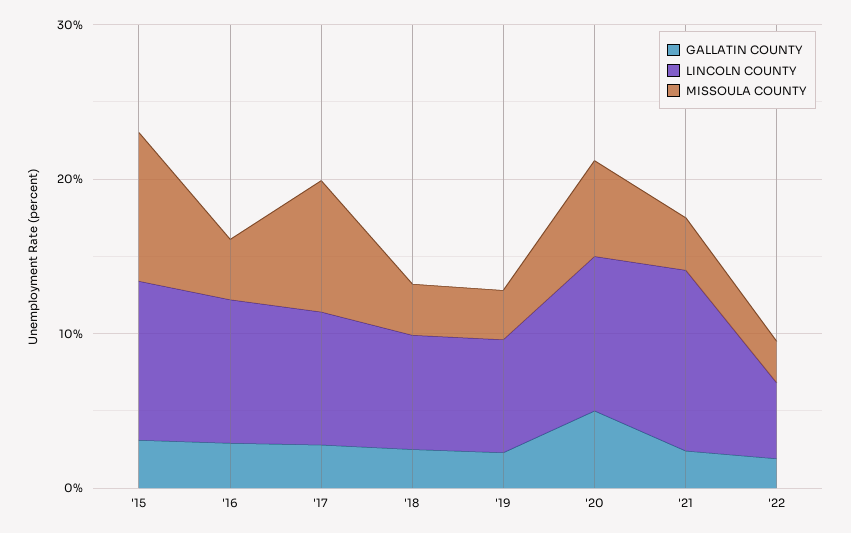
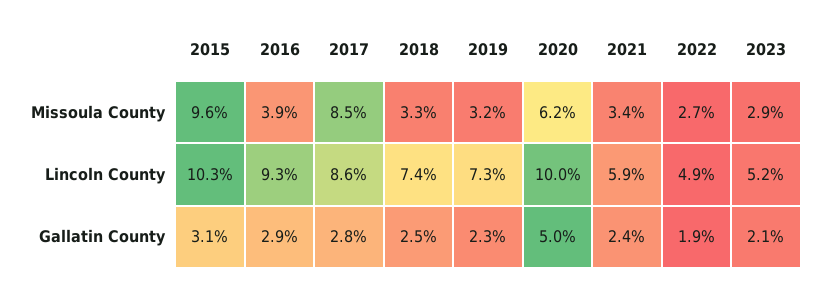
LINCOLN COUNTY, '21: 12 -> 5.9
MISSOULA COUNTY, 2023: none -> 2.9
LINCOLN COUNTY, 2023: none -> 5.2
GALLATIN COUNTY, 2023: none -> 2.1

